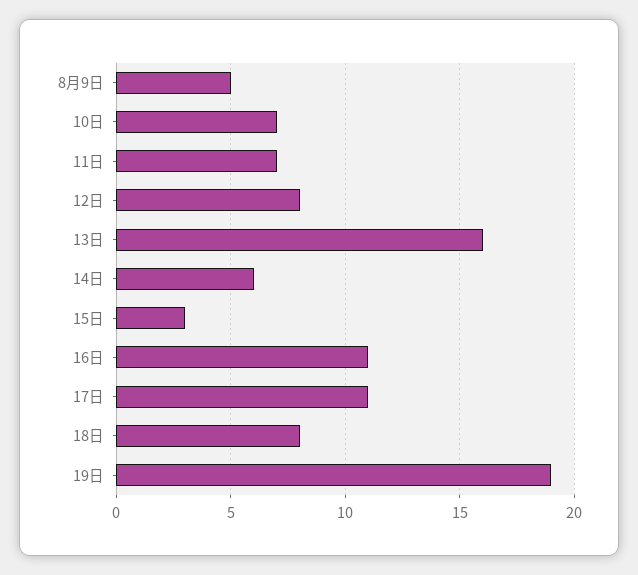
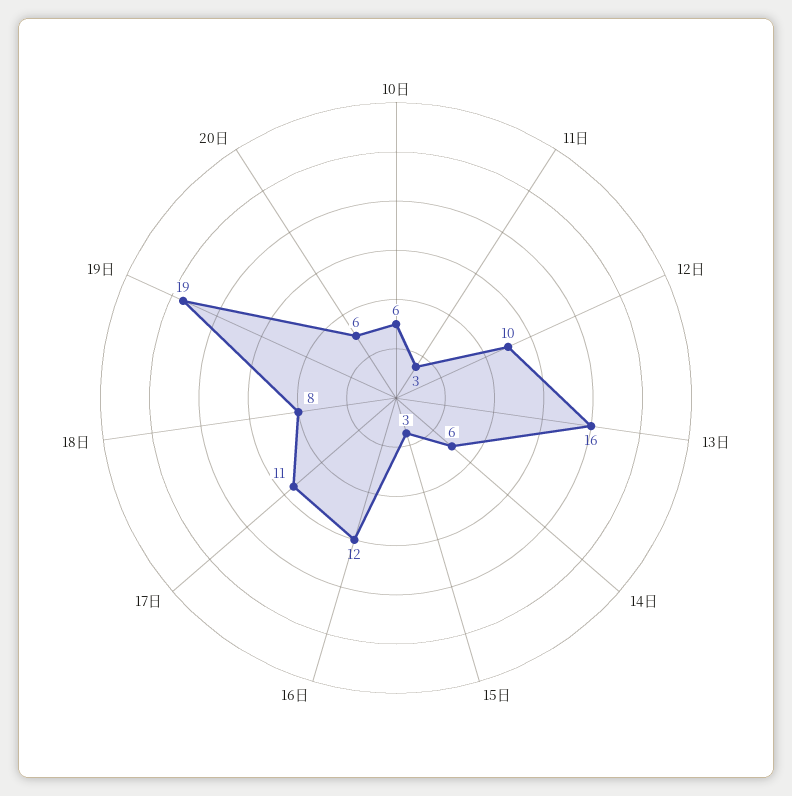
8月9日: 5 -> none
10日: 7 -> 6
11日: 7 -> 3
12日: 8 -> 10
16日: 11 -> 12
20日: none -> 6

